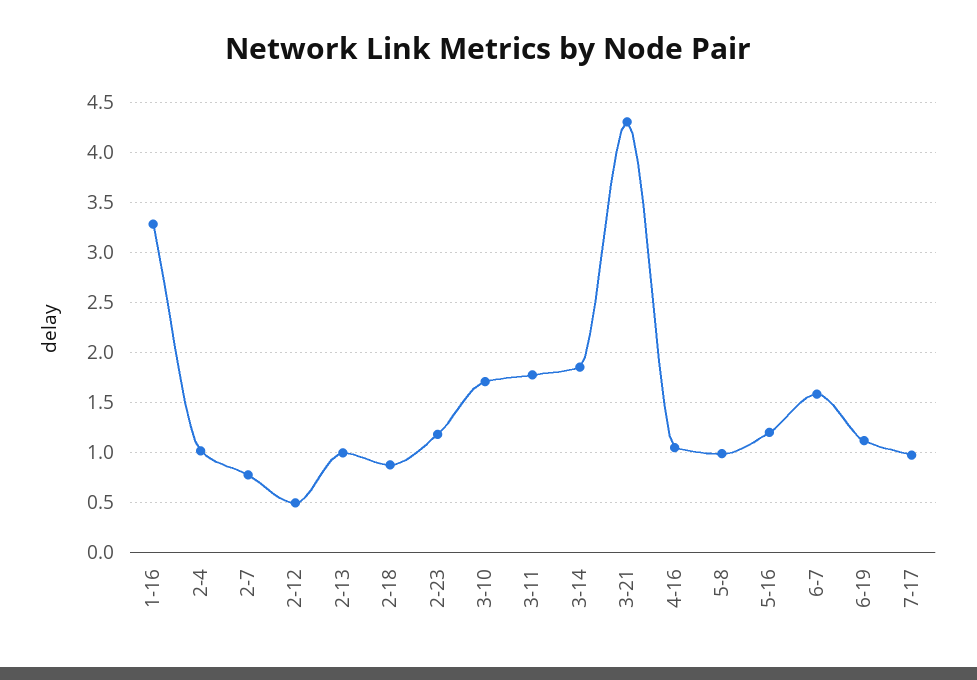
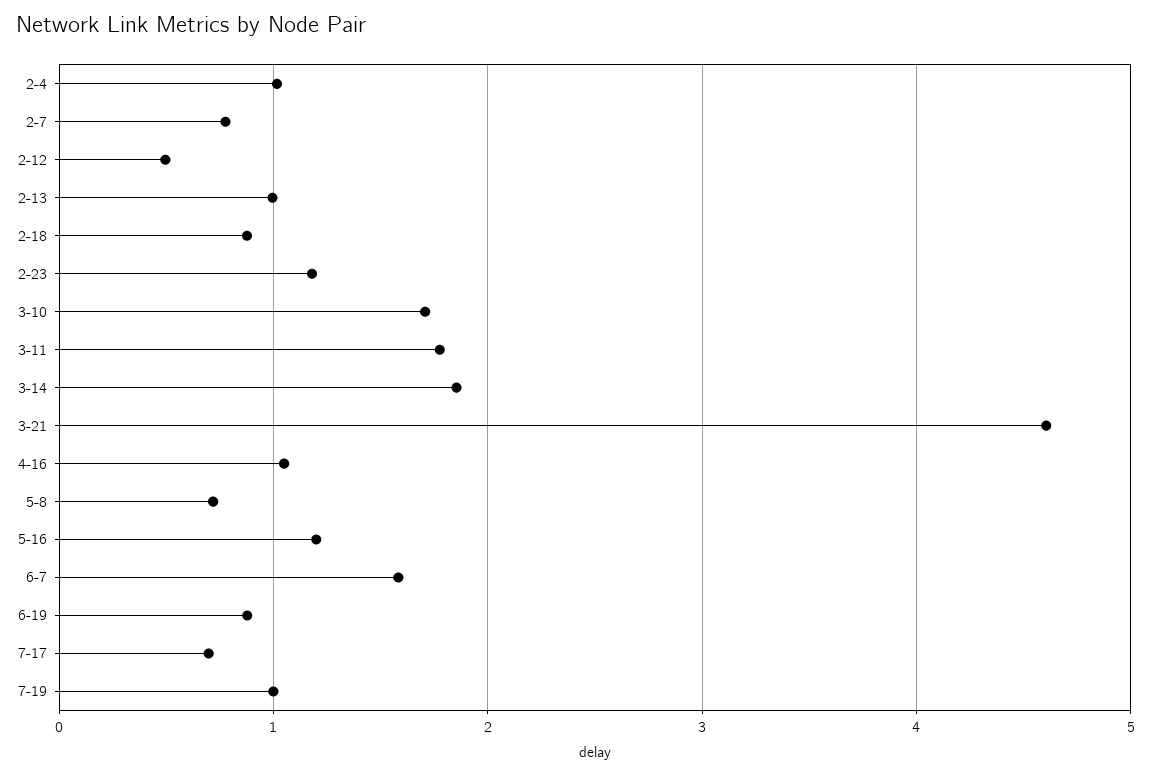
1-16: 3.3 -> none
3-21: 4.3 -> 4.6
5-8: 1 -> 0.7
6-19: 1.1 -> 0.9
7-17: 1 -> 0.7
7-19: none -> 1

